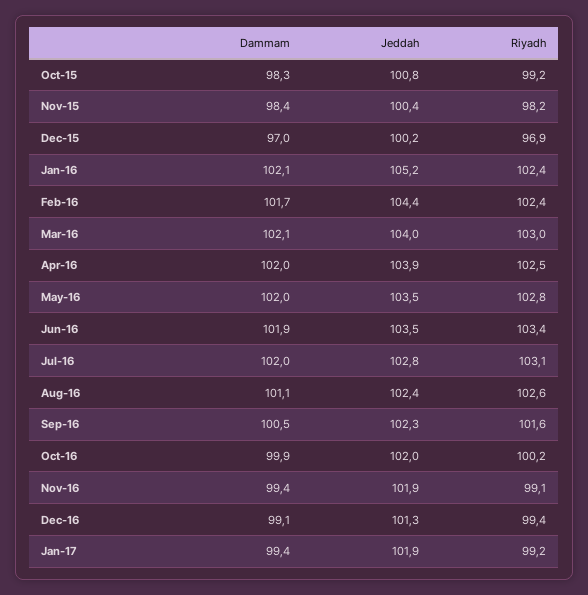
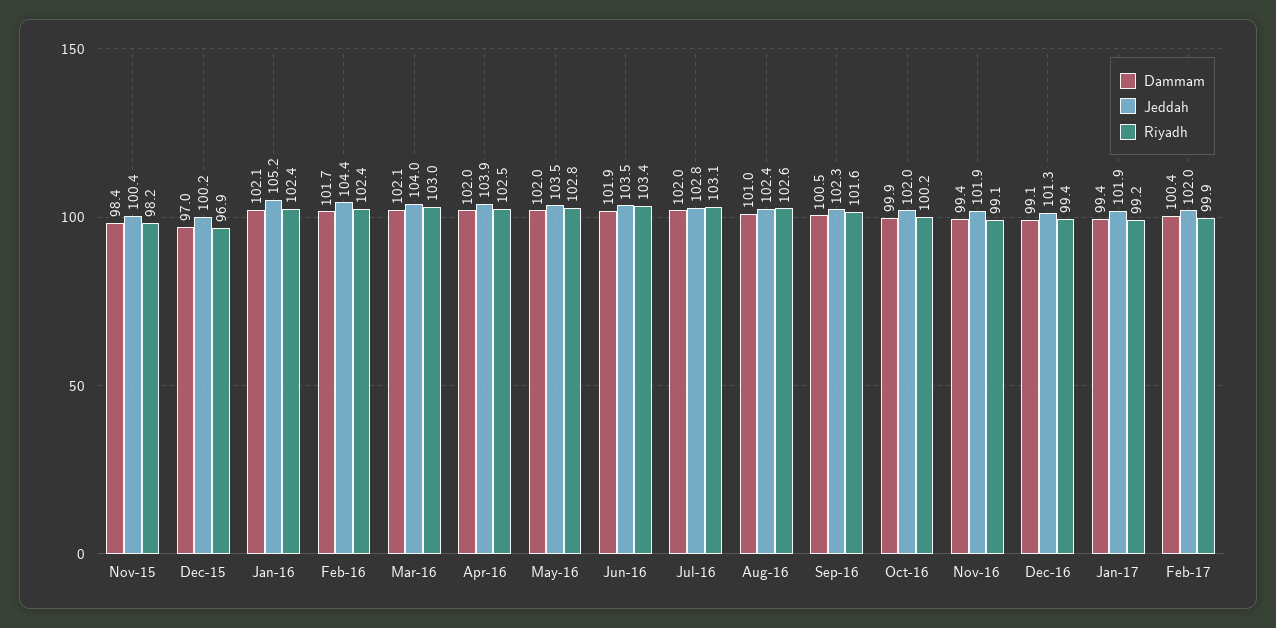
Dammam, Oct-15: 98.3 -> none
Jeddah, Oct-15: 100.8 -> none
Riyadh, Oct-15: 99.2 -> none
Dammam, Aug-16: 101.1 -> 101
Dammam, Feb-17: none -> 100.4
Jeddah, Feb-17: none -> 102
Riyadh, Feb-17: none -> 99.9

